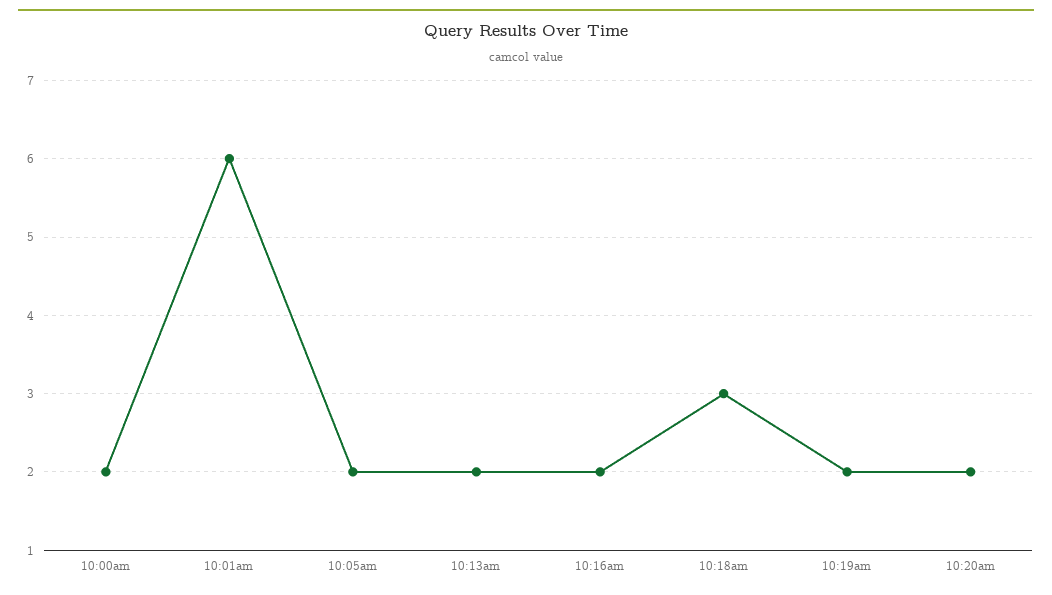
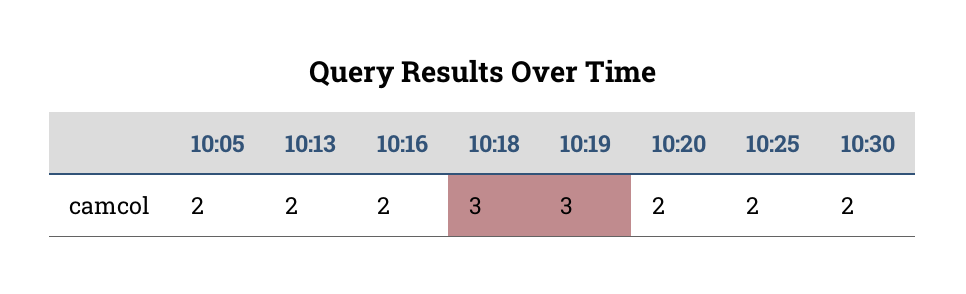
10:00am: 2 -> none
10:01am: 6 -> none
10:19am: 2 -> 3
10:25: none -> 2
10:30: none -> 2

